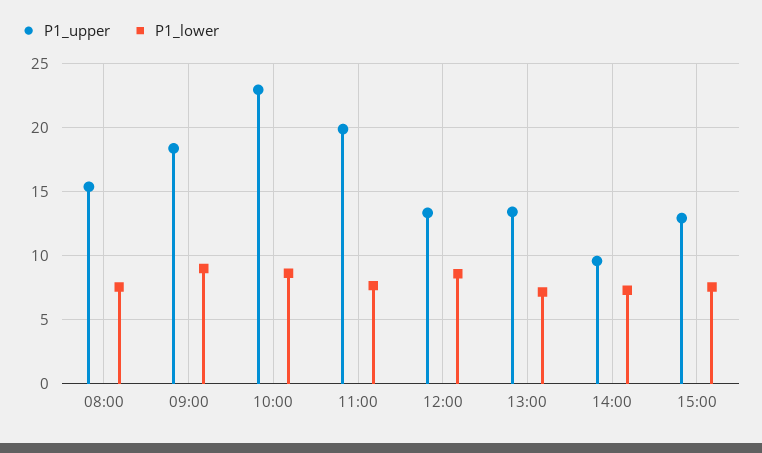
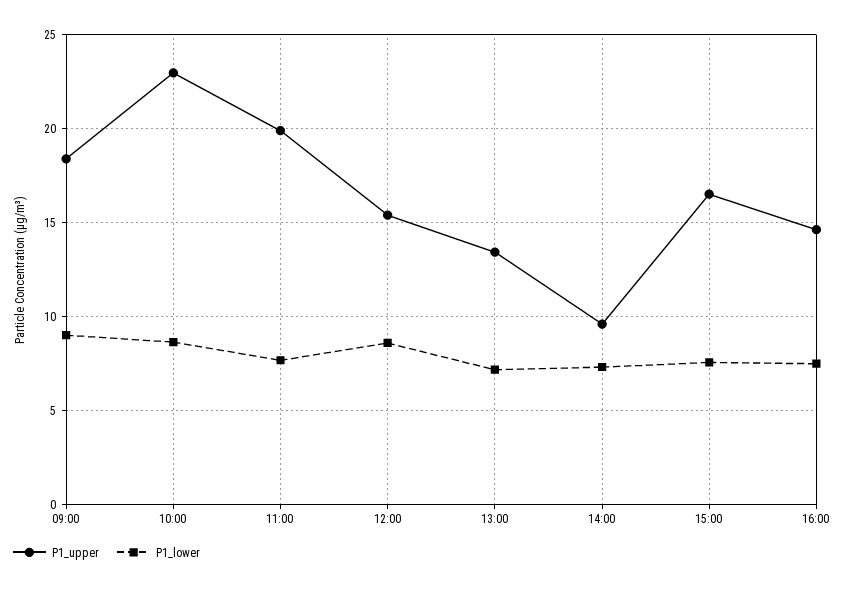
P1_upper, 08:00: 15.5 -> none
P1_lower, 08:00: 7.5 -> none
P1_upper, 12:00: 13.5 -> 15.5
P1_upper, 15:00: 13 -> 16.5
P1_upper, 16:00: none -> 14.5
P1_lower, 16:00: none -> 7.5

